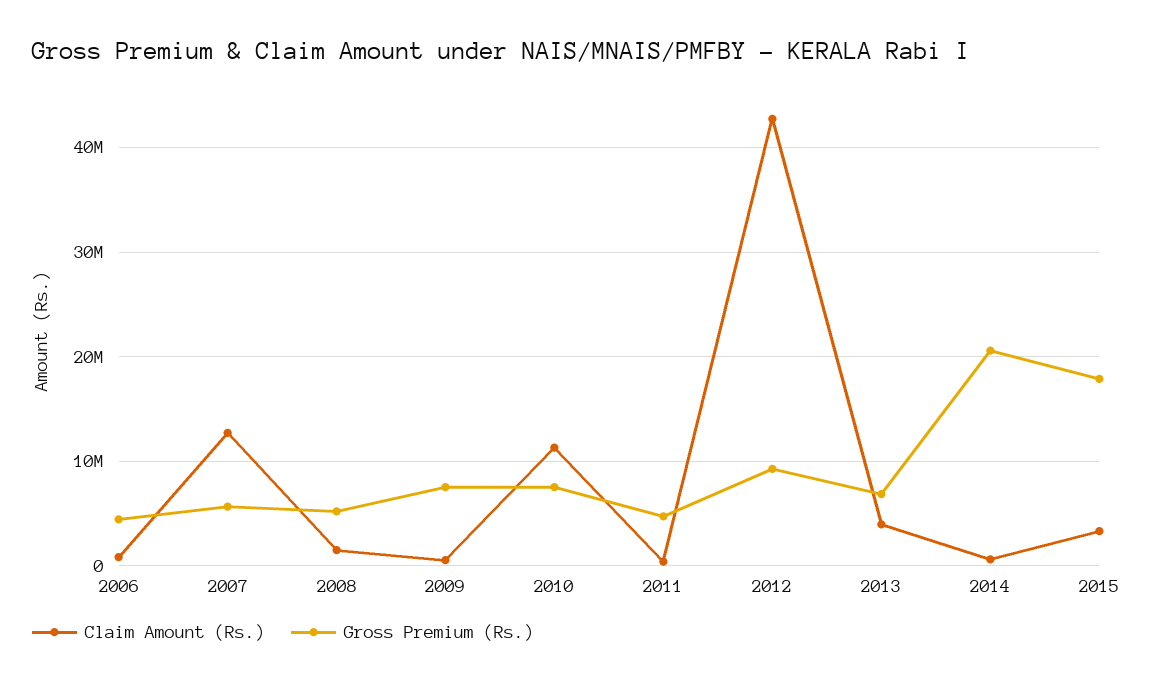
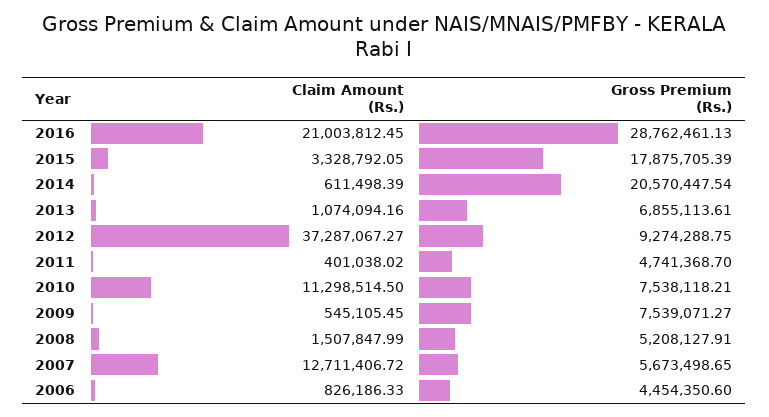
Claim Amount (Rs.), 2012: 43000000 -> 37287067.27
Claim Amount (Rs.), 2013: 4000000 -> 1074094.16
Claim Amount (Rs.), 2016: none -> 21003812.45
Gross Premium (Rs.), 2016: none -> 28762461.13

